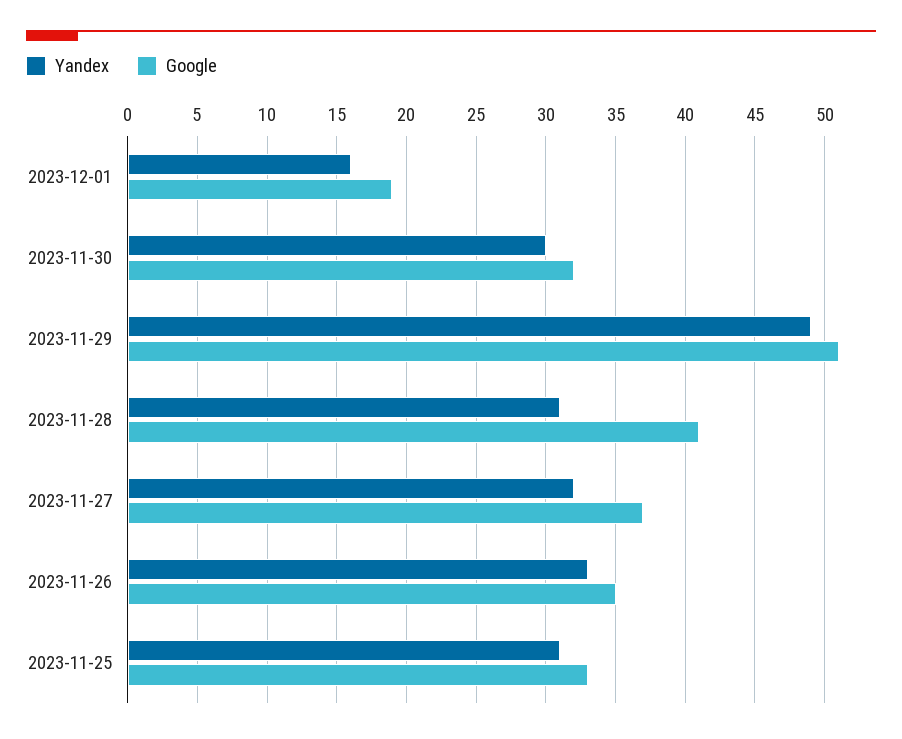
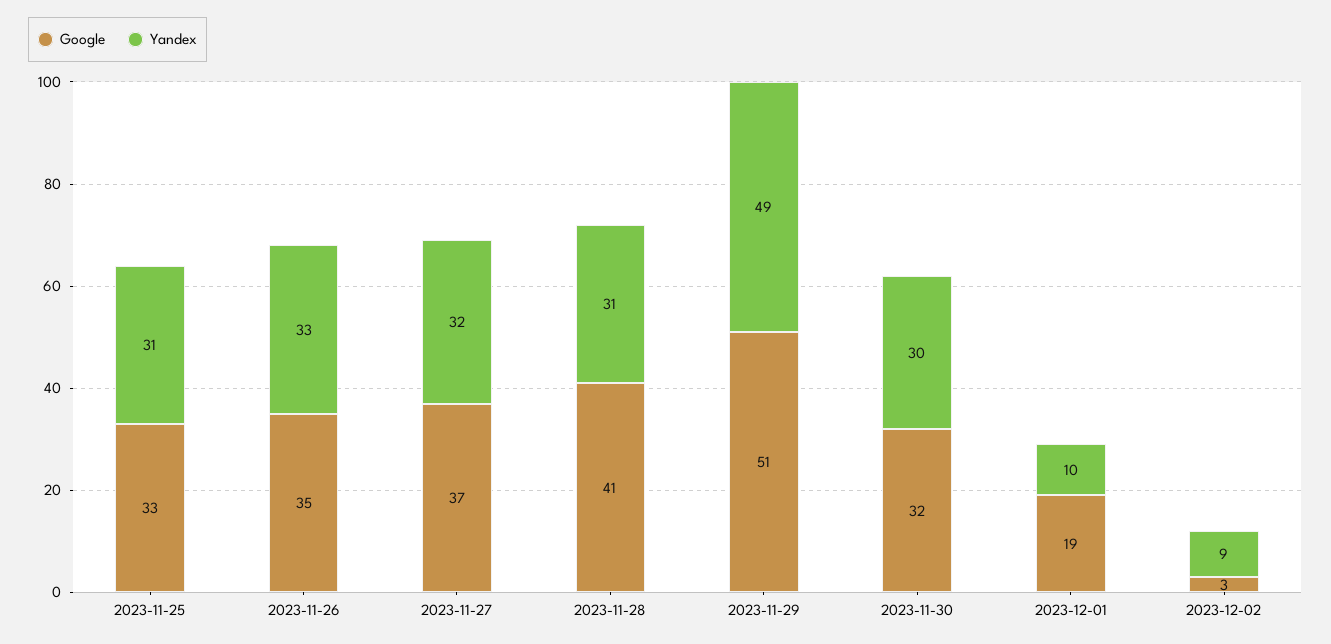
Yandex, 2023-12-01: 16 -> 10
Google, 2023-12-02: none -> 3
Yandex, 2023-12-02: none -> 9

